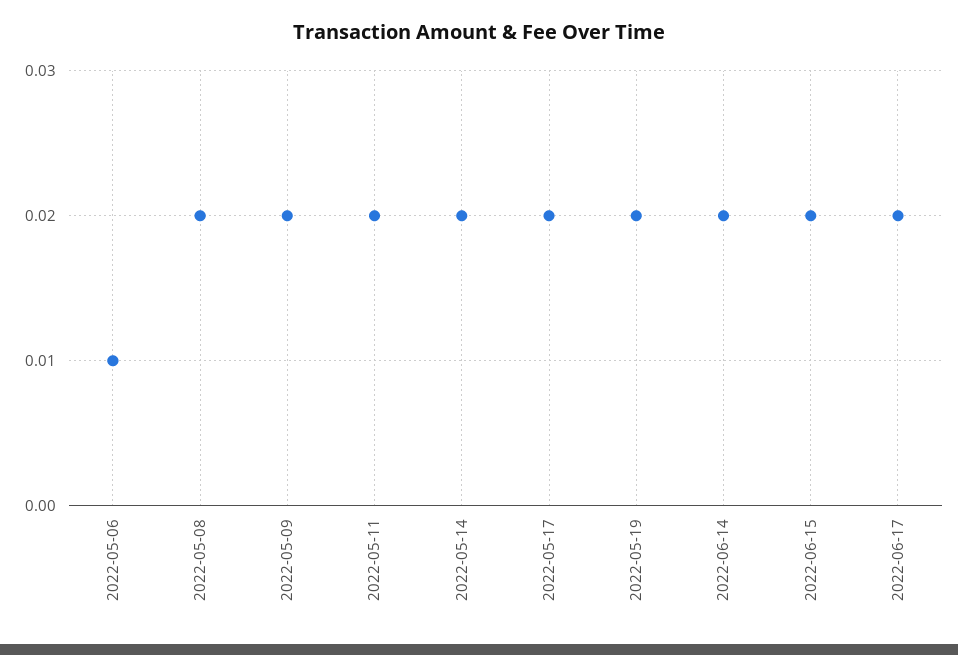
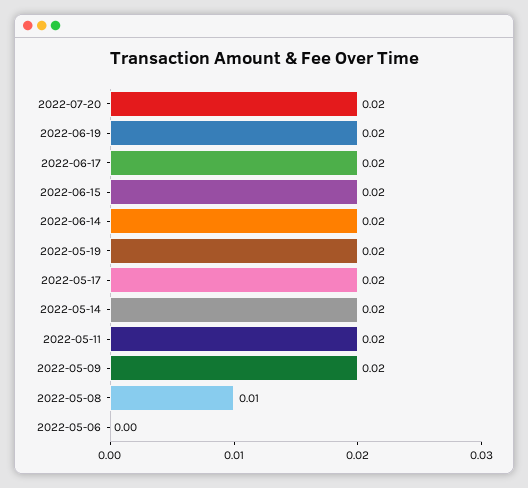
2022-05-06: 0.01 -> 0
2022-05-08: 0.02 -> 0.01
2022-07-20: none -> 0.02
2022-06-19: none -> 0.02

